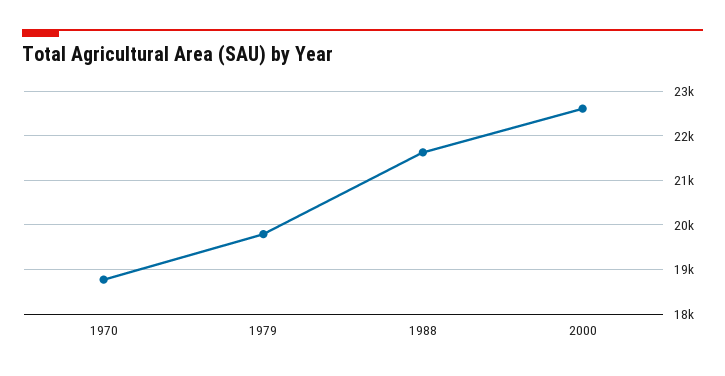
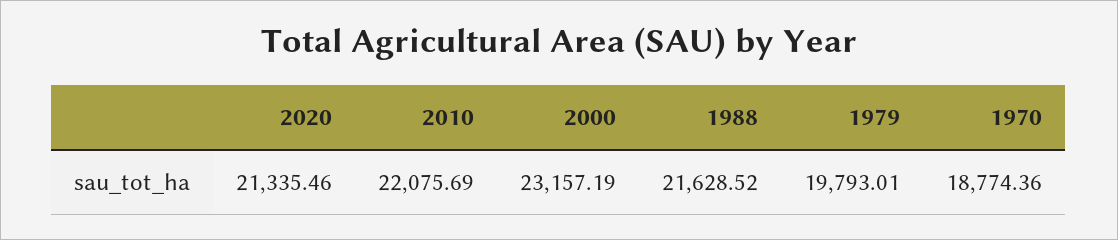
2000: 22600 -> 23157.19
2020: none -> 21335.46
2010: none -> 22075.69

